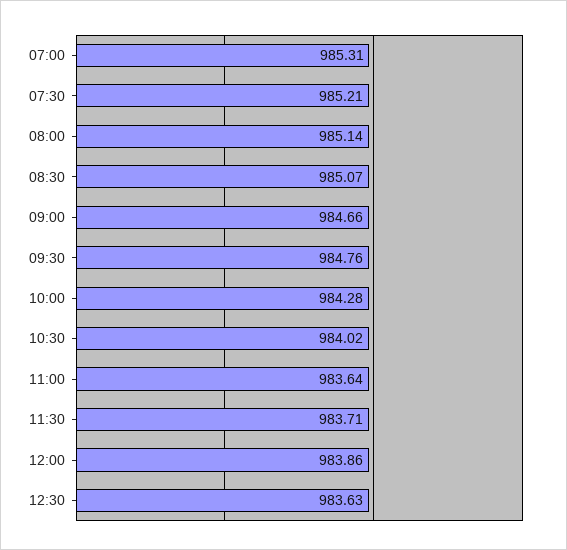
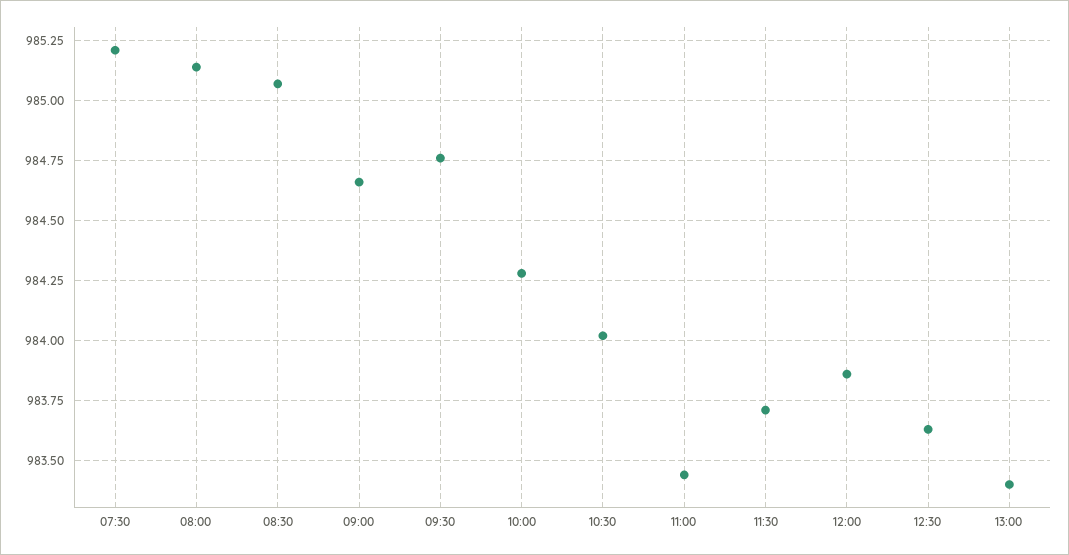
07:00: 985.31 -> none
11:00: 983.64 -> 983.45
13:00: none -> 983.4

